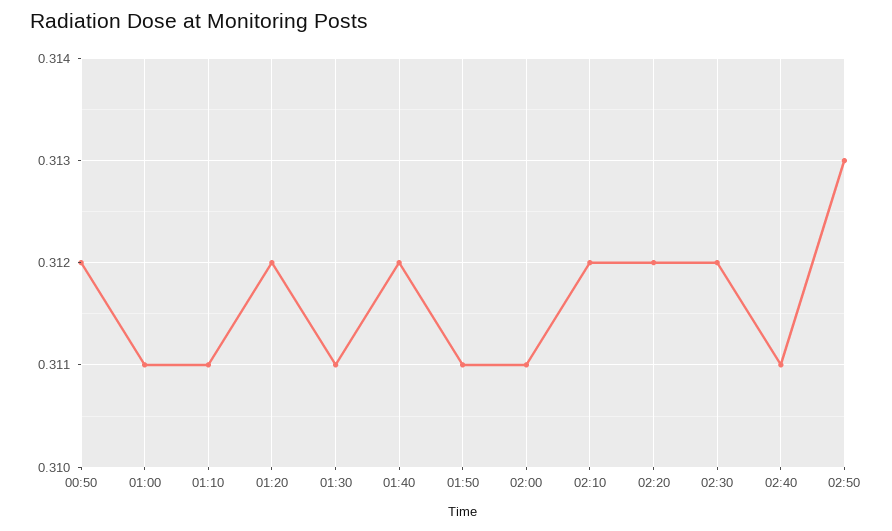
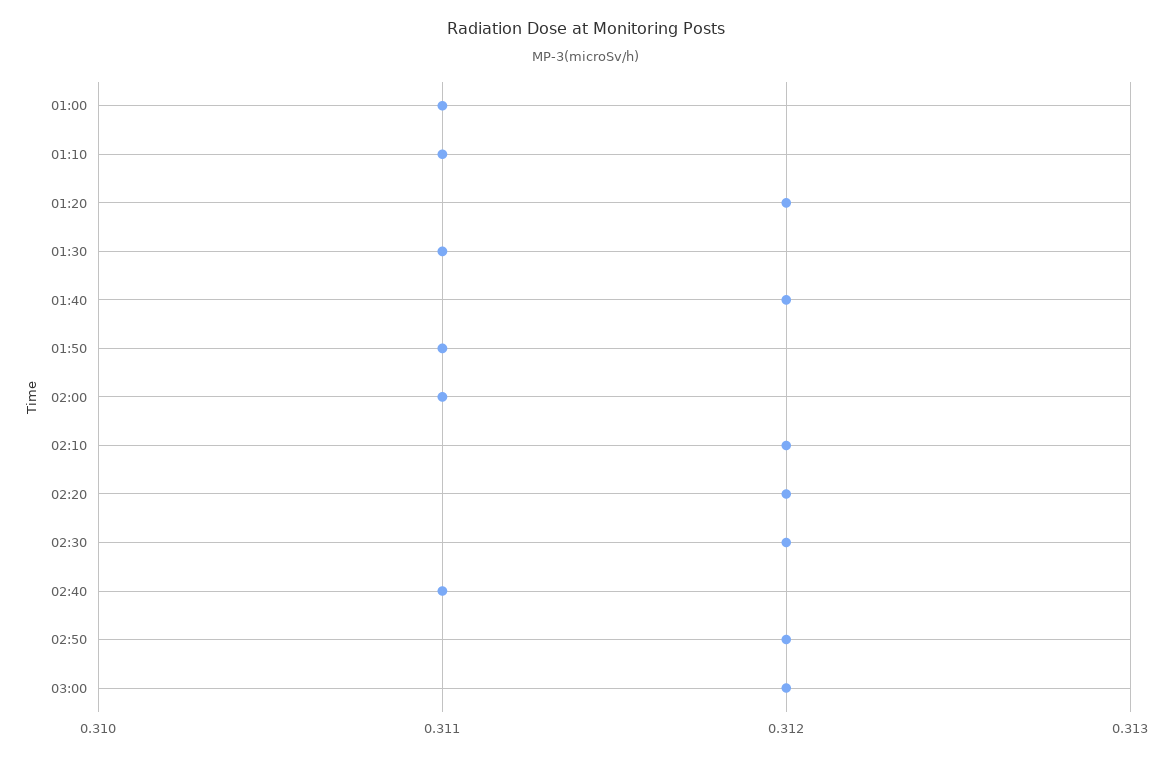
00:50: 0.312 -> none
02:50: 0.313 -> 0.312
03:00: none -> 0.312

